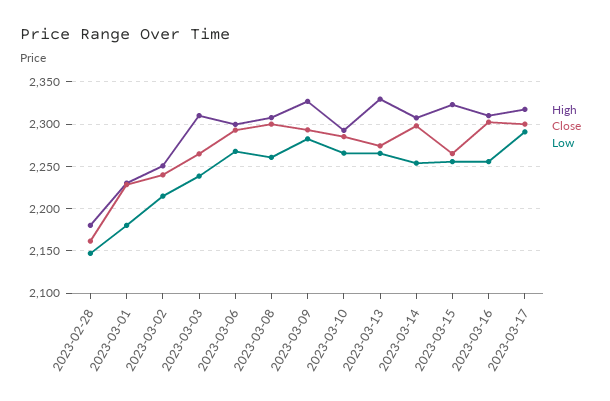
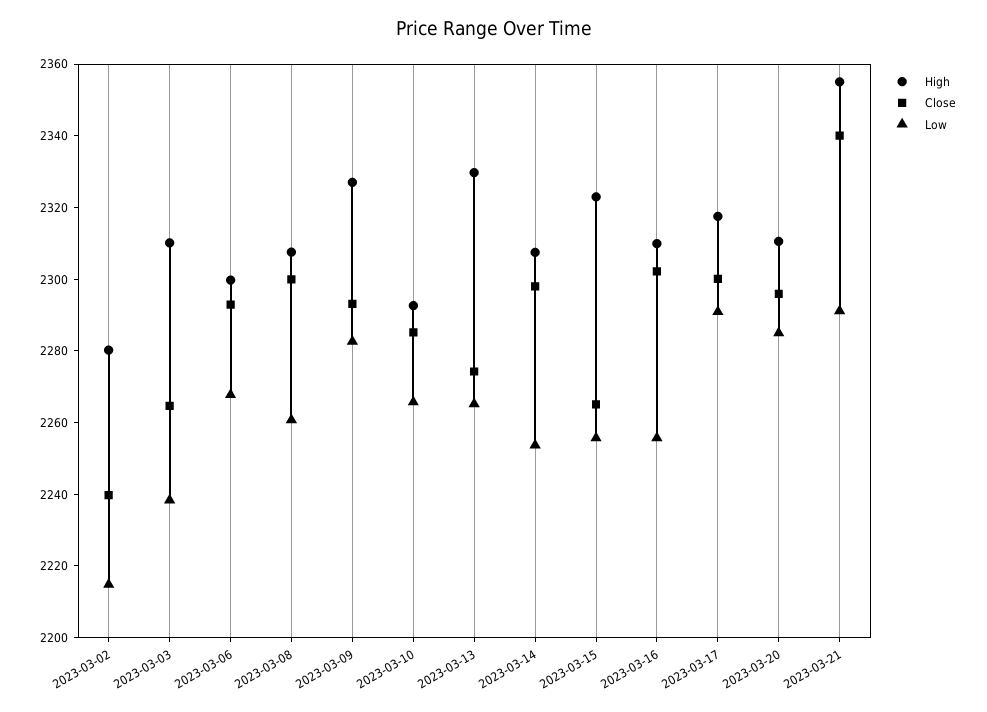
High, 2023-02-28: 2180 -> none
Close, 2023-02-28: 2160 -> none
Low, 2023-02-28: 2150 -> none
High, 2023-03-01: 2230 -> none
Close, 2023-03-01: 2230 -> none
Low, 2023-03-01: 2180 -> none
High, 2023-03-02: 2250 -> 2280
High, 2023-03-20: none -> 2310
Close, 2023-03-20: none -> 2295
Low, 2023-03-20: none -> 2285
High, 2023-03-21: none -> 2355
Close, 2023-03-21: none -> 2340
Low, 2023-03-21: none -> 2290

